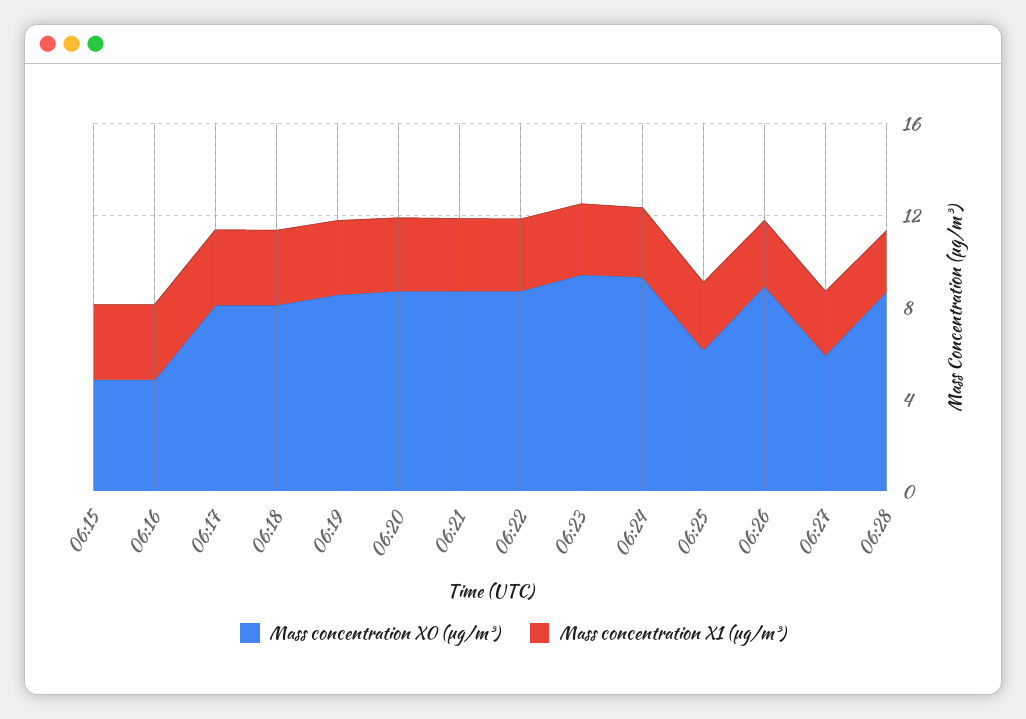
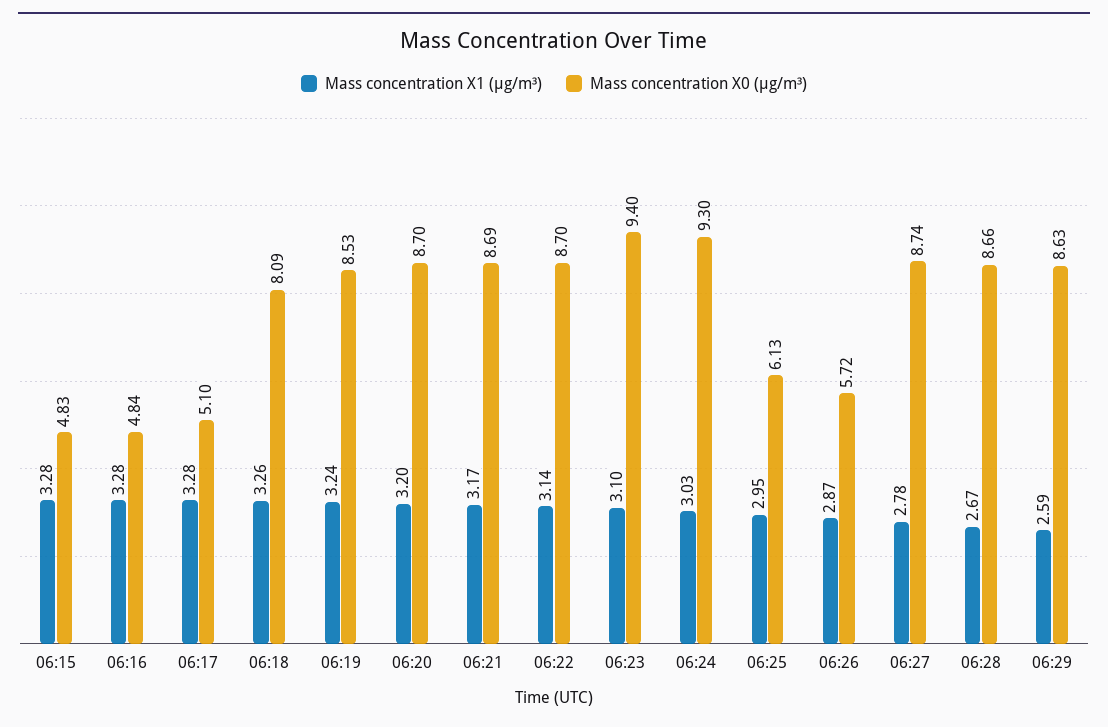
Mass concentration X0 (μg/m³), 06:17: 8 -> 5.1
Mass concentration X0 (μg/m³), 06:26: 9 -> 5.72
Mass concentration X0 (μg/m³), 06:27: 6 -> 8.74
Mass concentration X1 (μg/m³), 06:29: none -> 2.59
Mass concentration X0 (μg/m³), 06:29: none -> 8.63

